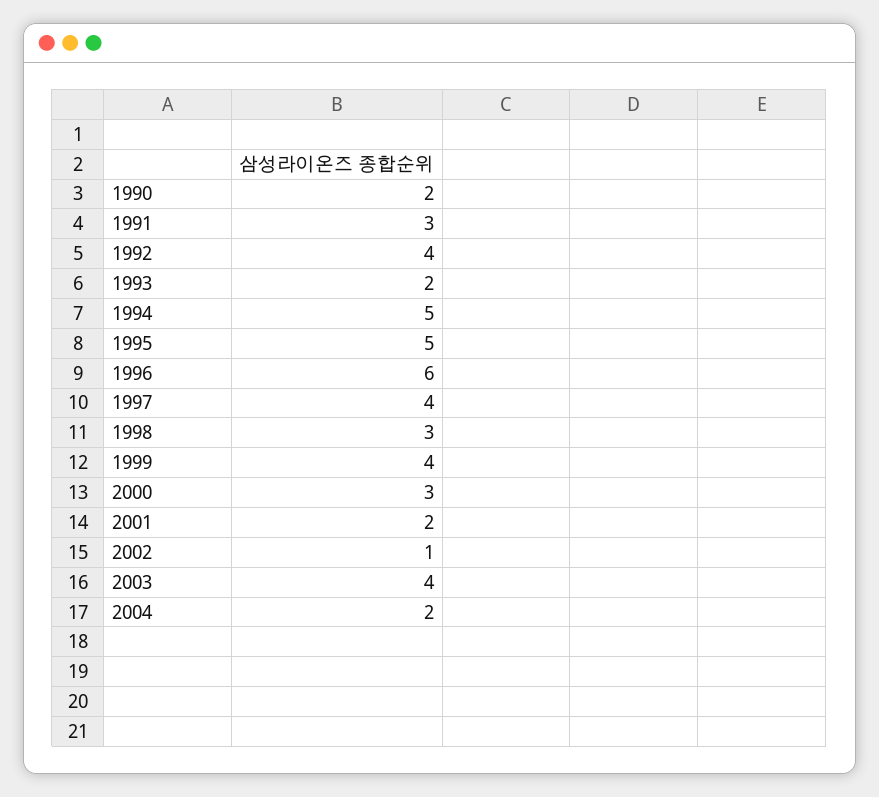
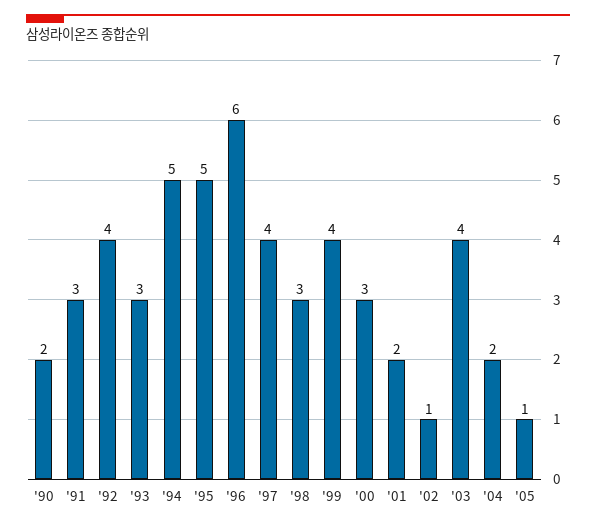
1993: 2 -> 3
'05: none -> 1

